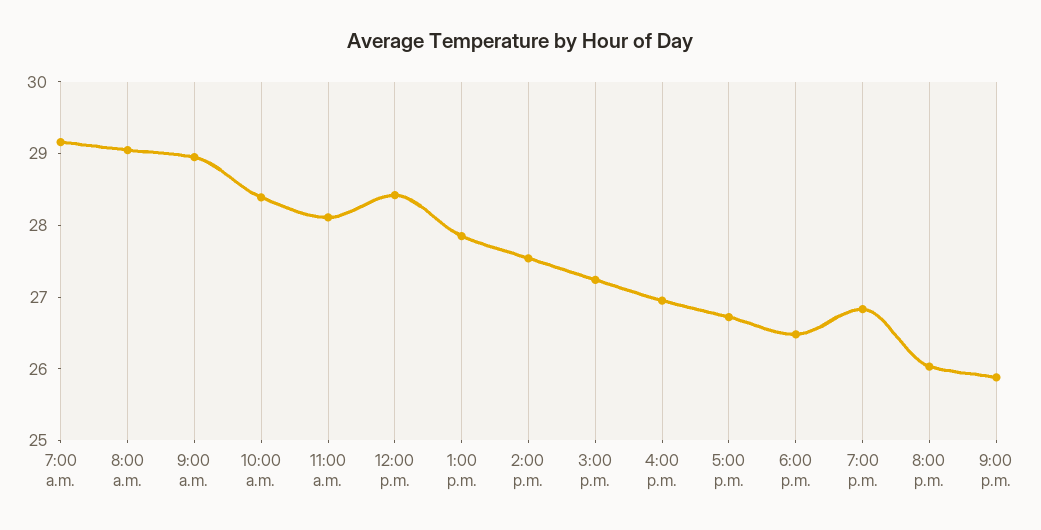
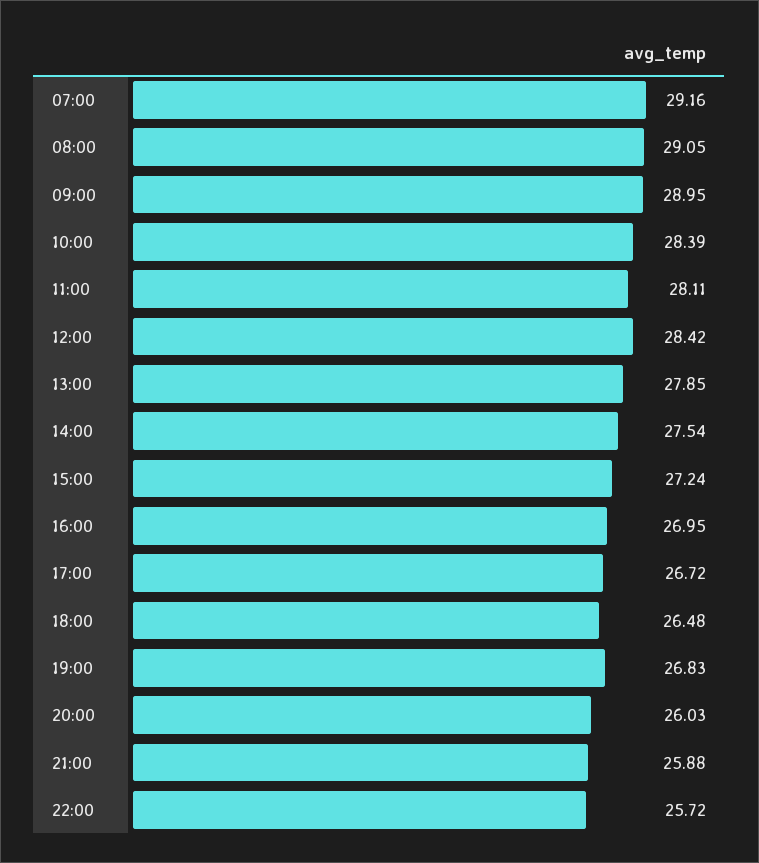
22:00: none -> 25.72

